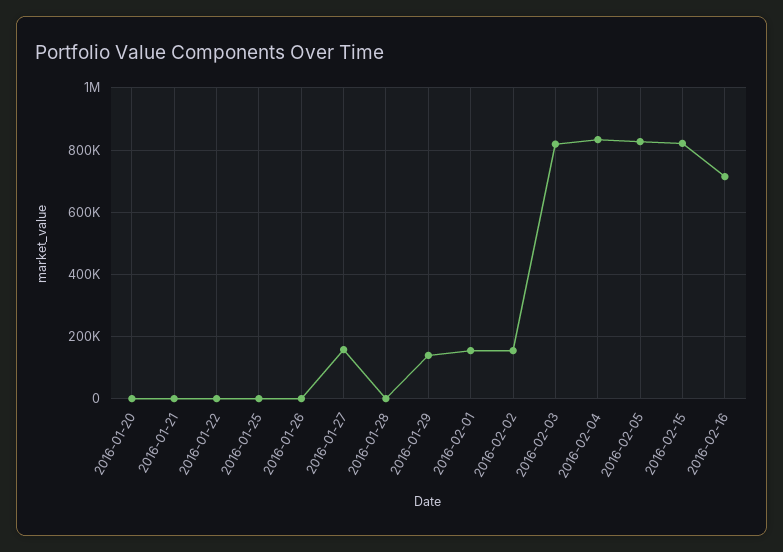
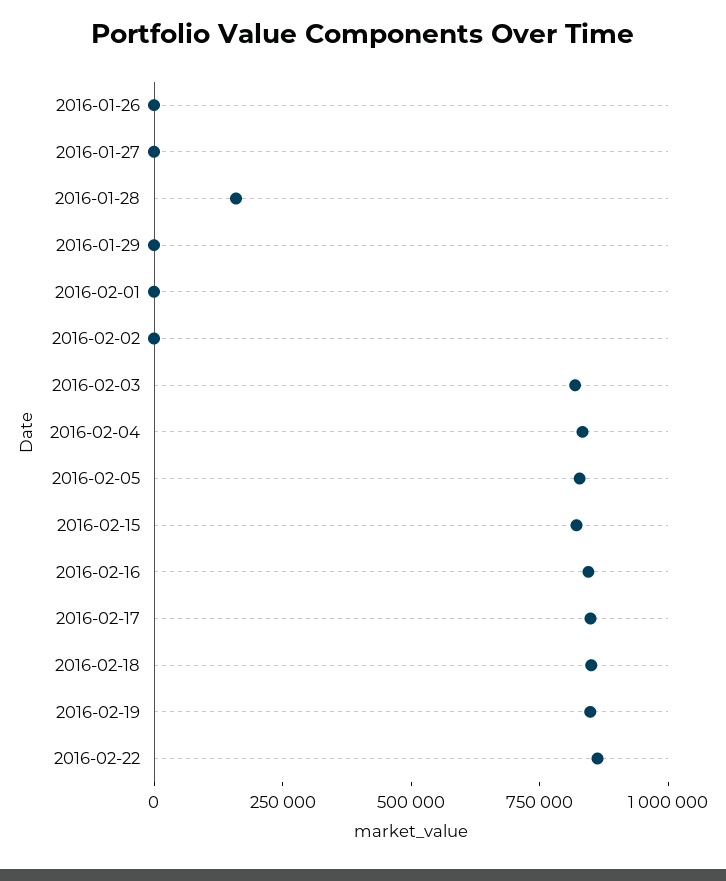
2016-01-20: 0 -> none
2016-01-21: 0 -> none
2016-01-22: 0 -> none
2016-01-25: 0 -> none
2016-01-27: 160000 -> 0
2016-01-28: 0 -> 150000
2016-01-29: 140000 -> 0
2016-02-01: 160000 -> 0
2016-02-02: 160000 -> 0
2016-02-16: 720000 -> 850000
2016-02-17: none -> 850000
2016-02-18: none -> 850000
2016-02-19: none -> 850000
2016-02-22: none -> 850000

